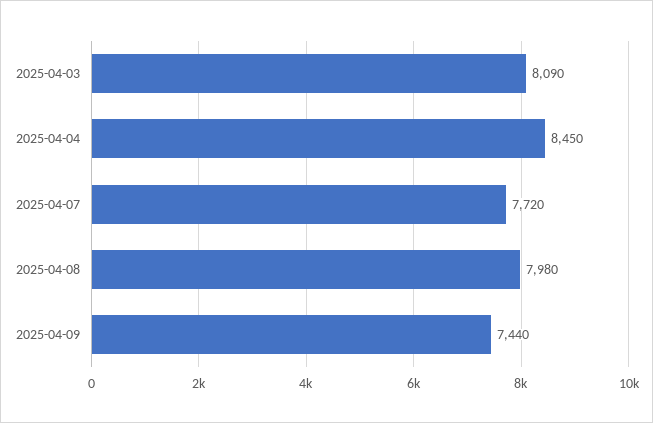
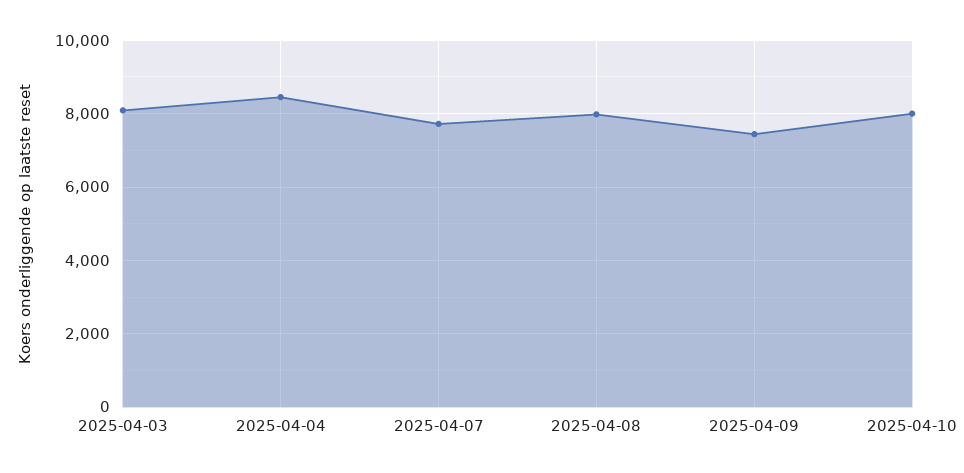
2025-04-10: none -> 8000

